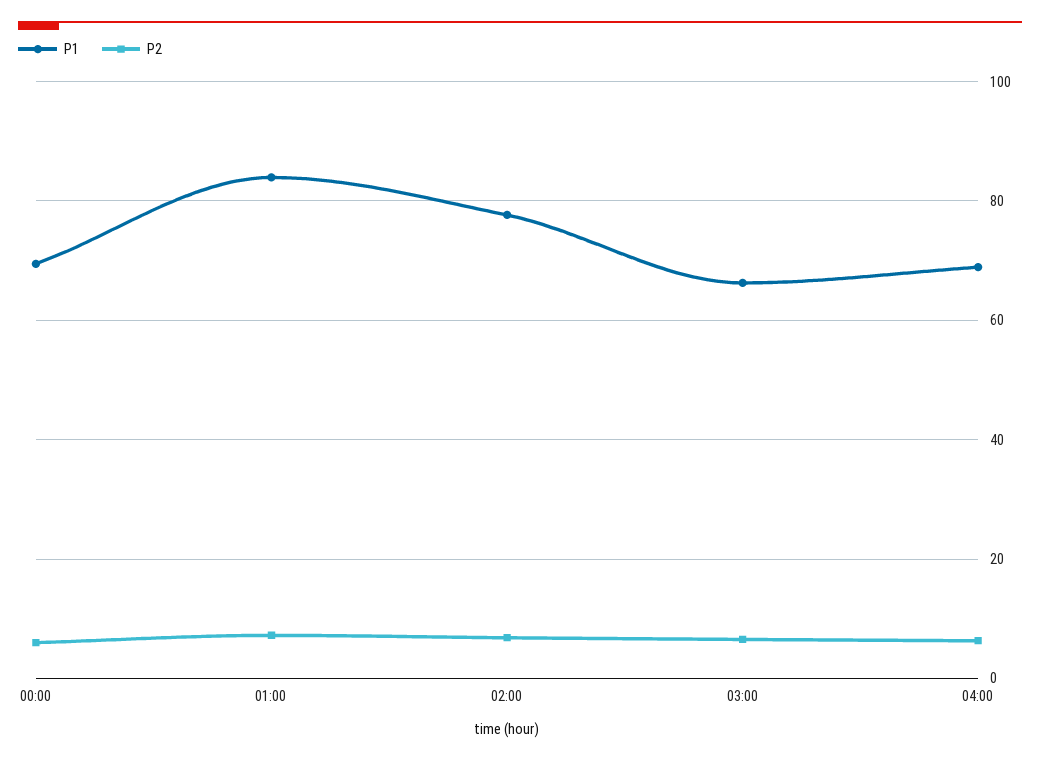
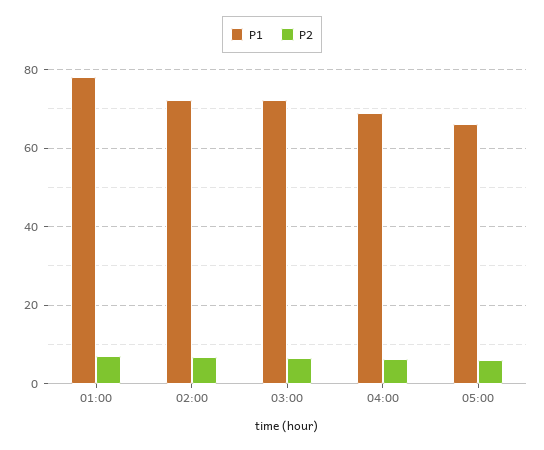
P1, 00:00: 70 -> none
P2, 00:00: 6 -> none
P1, 01:00: 84 -> 78
P1, 02:00: 78 -> 72
P1, 03:00: 66 -> 72
P1, 05:00: none -> 66
P2, 05:00: none -> 6

